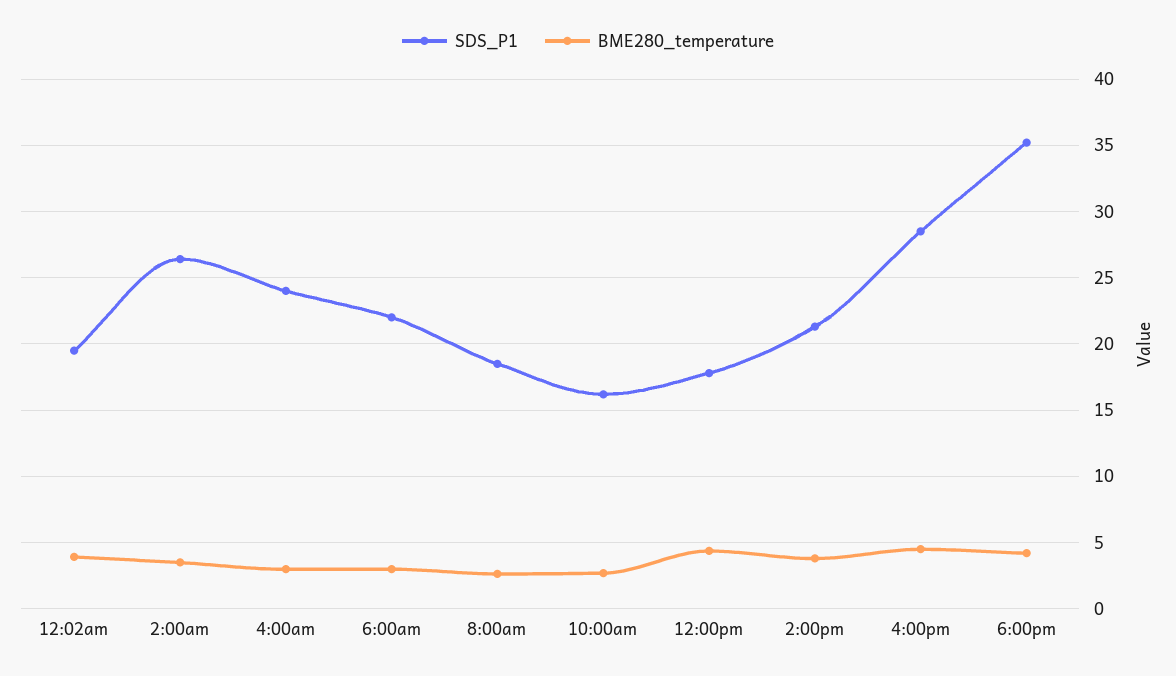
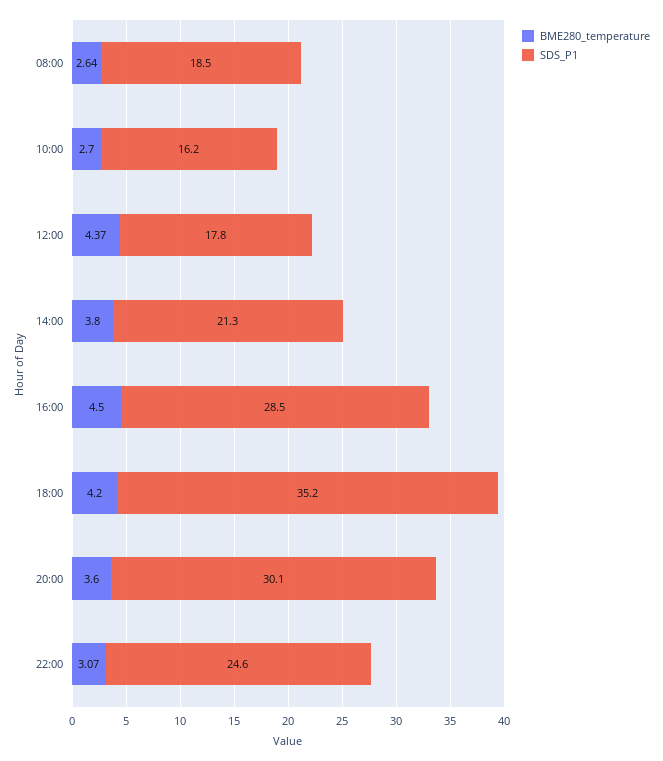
SDS_P1, 12:02am: 19.5 -> none
BME280_temperature, 12:02am: 4 -> none
SDS_P1, 2:00am: 26.5 -> none
BME280_temperature, 2:00am: 3.5 -> none
SDS_P1, 4:00am: 24 -> none
BME280_temperature, 4:00am: 3 -> none
SDS_P1, 6:00am: 22 -> none
BME280_temperature, 6:00am: 3 -> none
BME280_temperature, 20:00: none -> 3.6
SDS_P1, 20:00: none -> 30.1
BME280_temperature, 22:00: none -> 3.07
SDS_P1, 22:00: none -> 24.6

